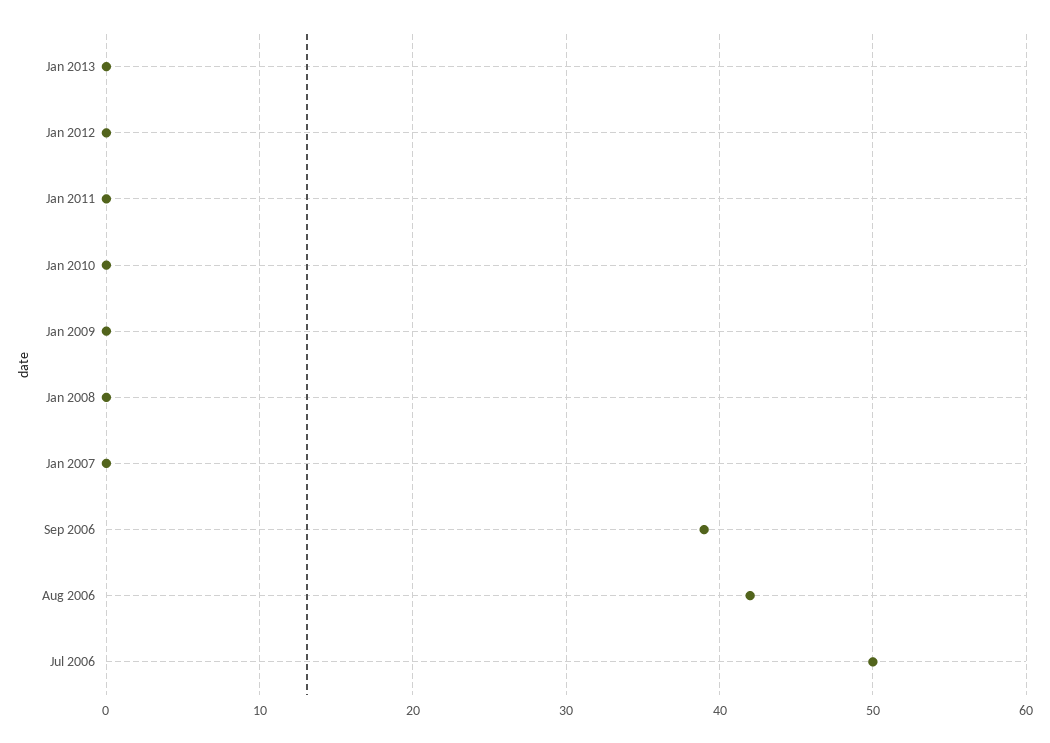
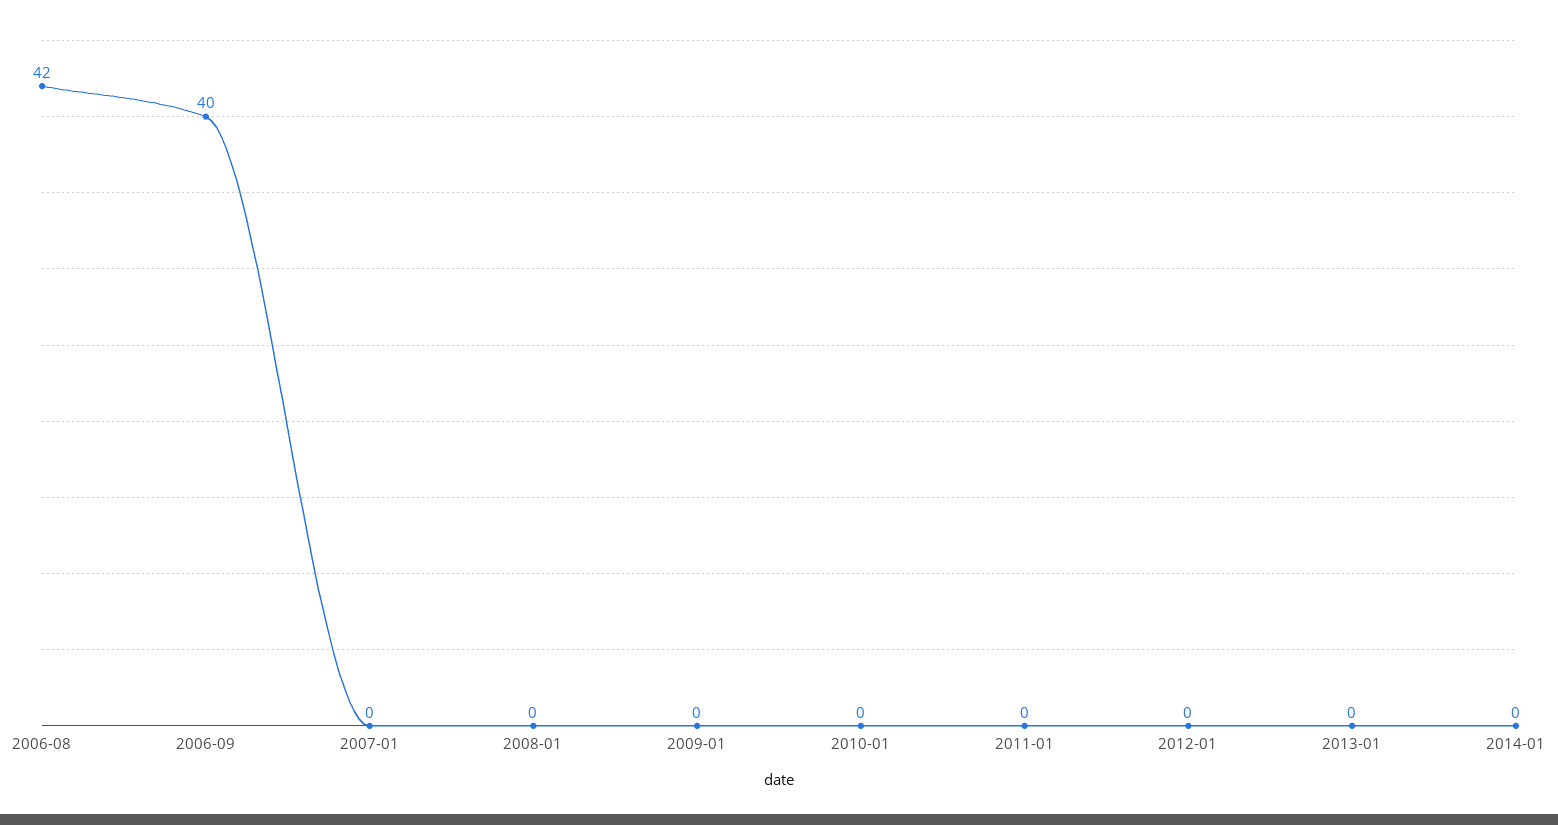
Sep 2006: 39 -> 40
Jul 2006: 50 -> none
2014-01: none -> 0

